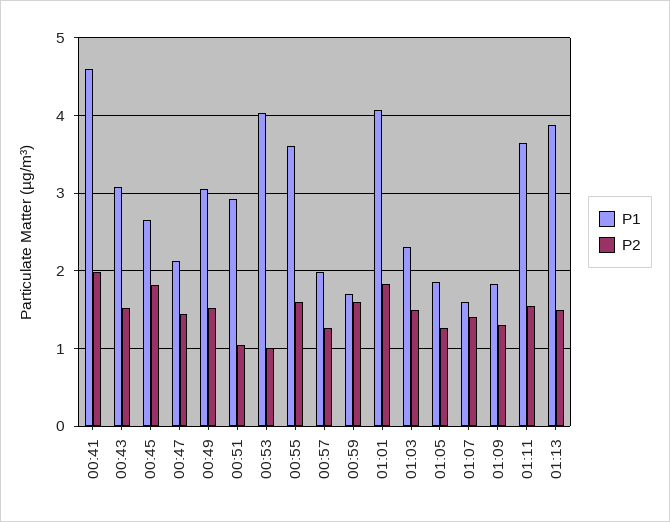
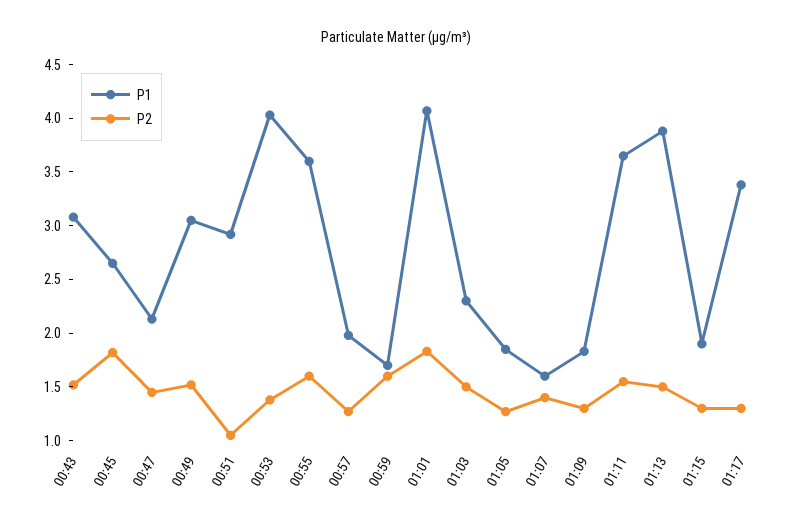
P1, 00:41: 4.6 -> none
P2, 00:41: 2 -> none
P2, 00:53: 1 -> 1.4
P1, 01:15: none -> 1.9
P2, 01:15: none -> 1.3
P1, 01:17: none -> 3.4
P2, 01:17: none -> 1.3

